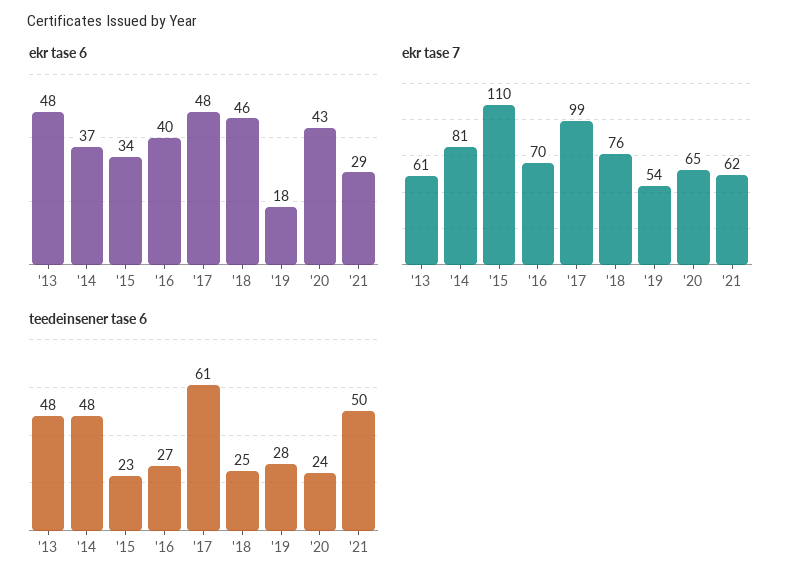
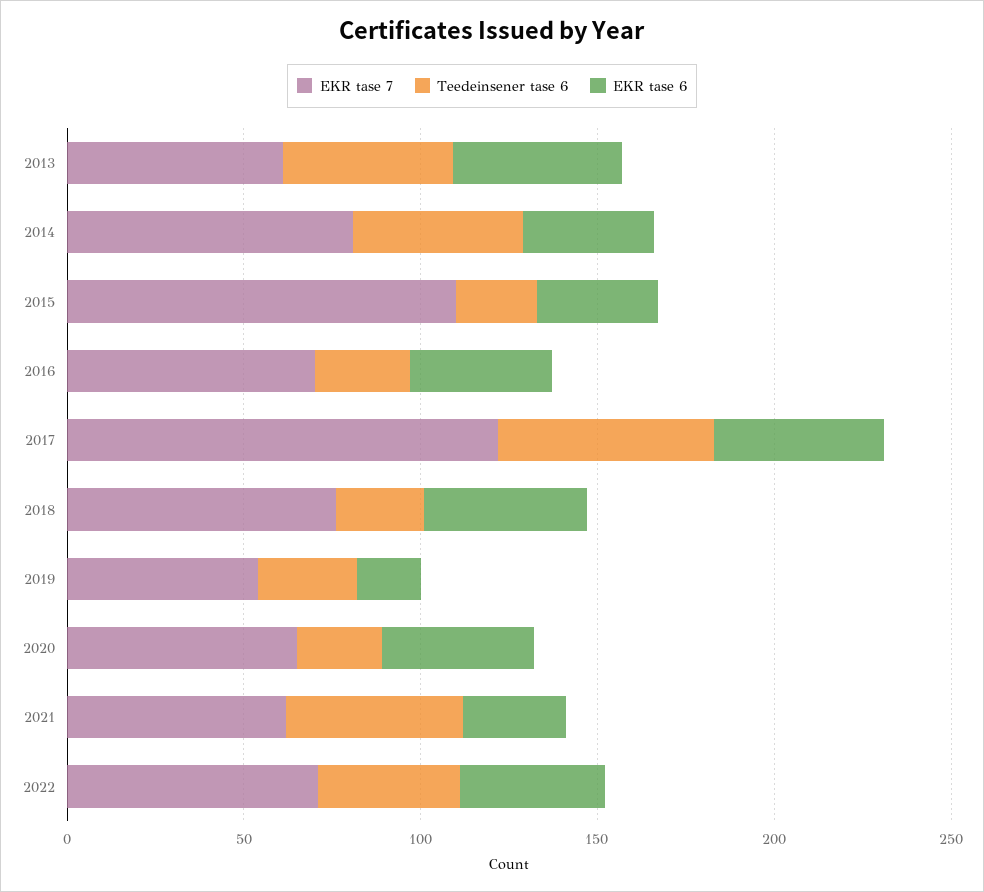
ekr tase 7, '17: 99 -> 120
ekr tase 7, 2022: none -> 70
teedeinsener tase 6, 2022: none -> 40
ekr tase 6, 2022: none -> 40

